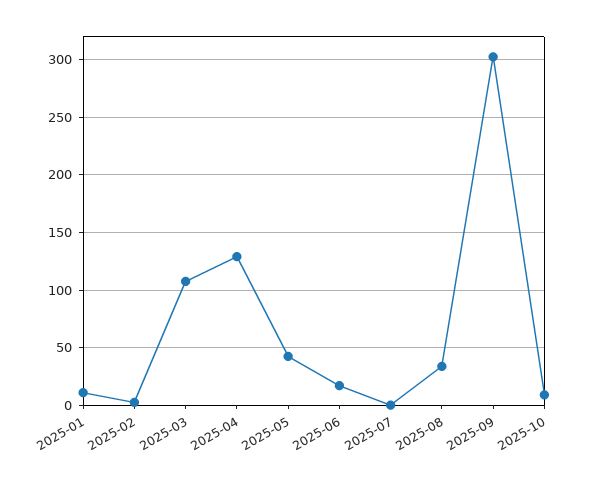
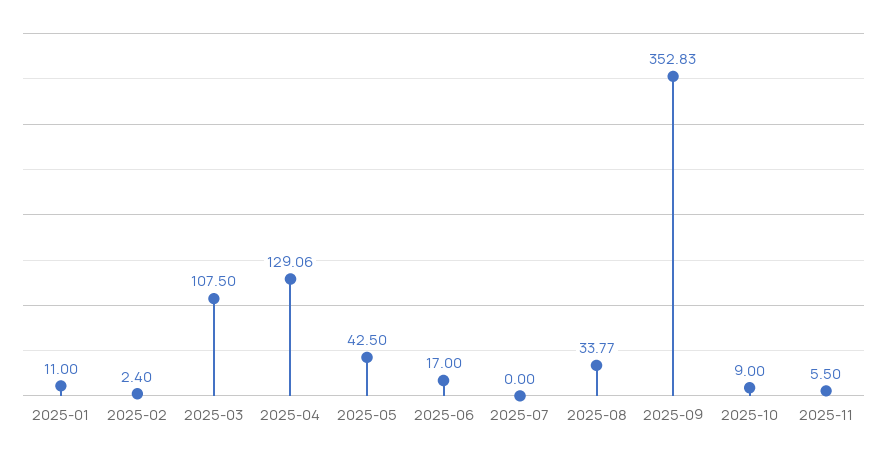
2025-09: 300 -> 352.83
2025-11: none -> 5.5

